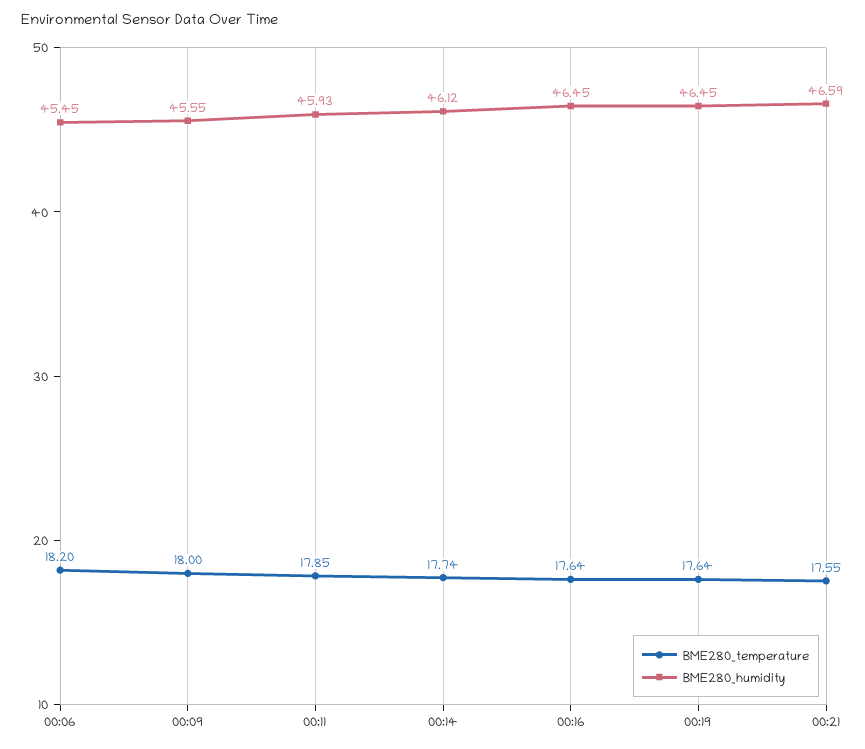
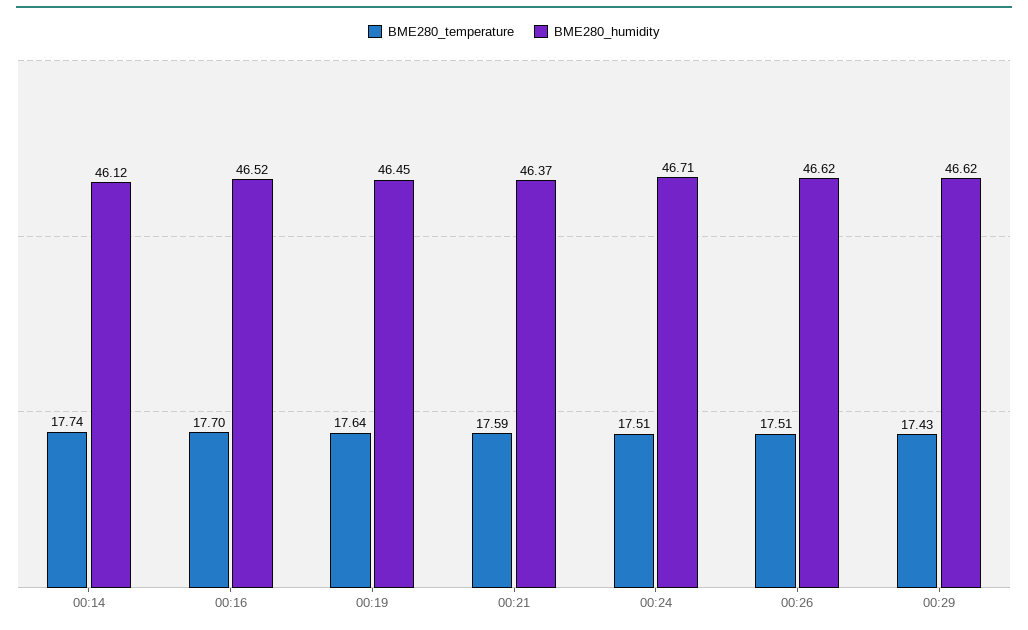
BME280_temperature, 00:06: 18.2 -> none
BME280_humidity, 00:06: 45.45 -> none
BME280_temperature, 00:09: 18 -> none
BME280_humidity, 00:09: 45.55 -> none
BME280_temperature, 00:11: 17.85 -> none
BME280_humidity, 00:11: 45.93 -> none
BME280_temperature, 00:16: 17.64 -> 17.7
BME280_humidity, 00:16: 46.45 -> 46.52
BME280_temperature, 00:21: 17.55 -> 17.59
BME280_humidity, 00:21: 46.59 -> 46.37
BME280_temperature, 00:24: none -> 17.51
BME280_humidity, 00:24: none -> 46.71
BME280_temperature, 00:26: none -> 17.51
BME280_humidity, 00:26: none -> 46.62
BME280_temperature, 00:29: none -> 17.43
BME280_humidity, 00:29: none -> 46.62

